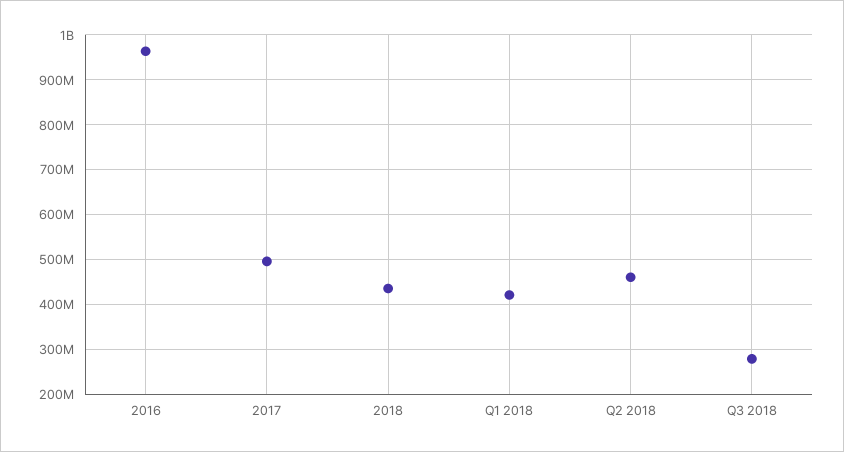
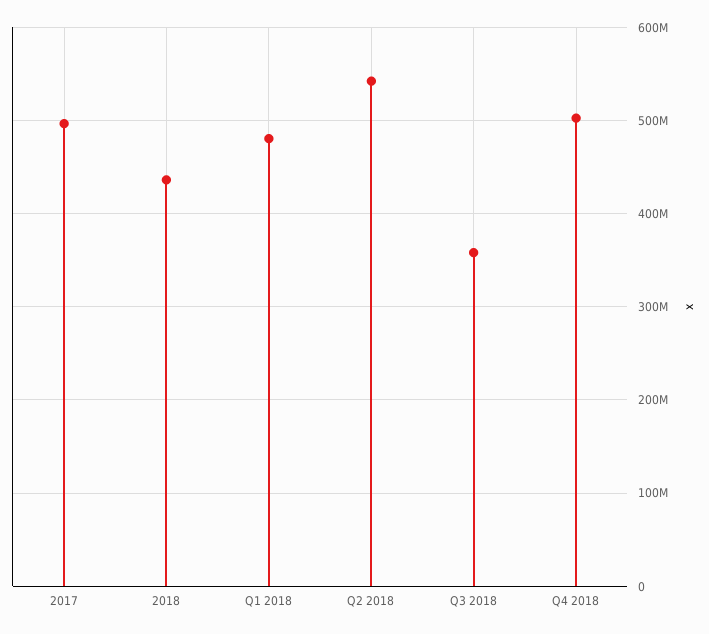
2016: 960000000 -> none
Q1 2018: 420000000 -> 480000000
Q2 2018: 460000000 -> 540000000
Q3 2018: 280000000 -> 360000000
Q4 2018: none -> 500000000

